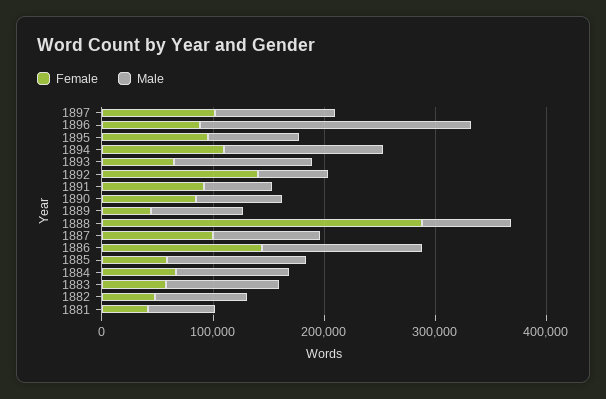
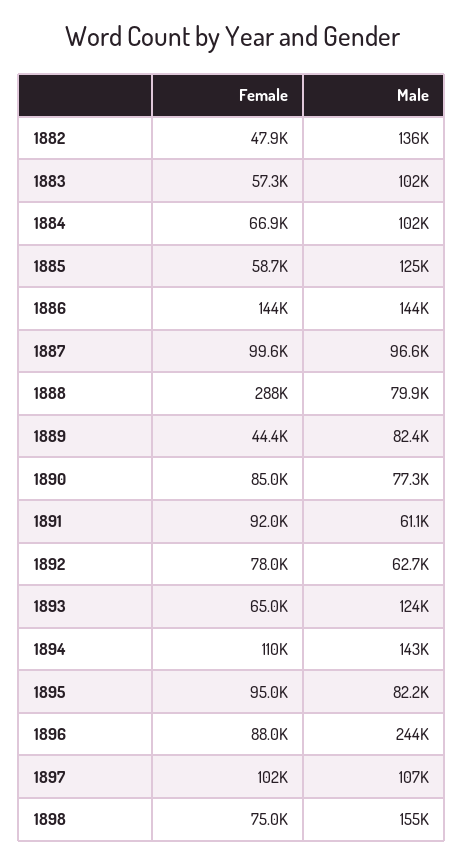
Female, 1892: 140000 -> 78000
Male, 1882: 80000 -> 136000
Female, 1881: 40000 -> none
Male, 1881: 60000 -> none
Female, 1898: none -> 75000
Male, 1898: none -> 155000

